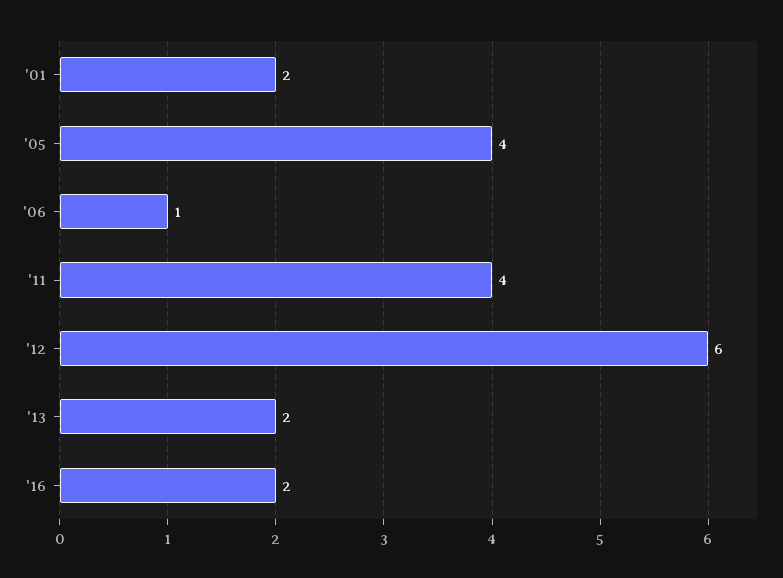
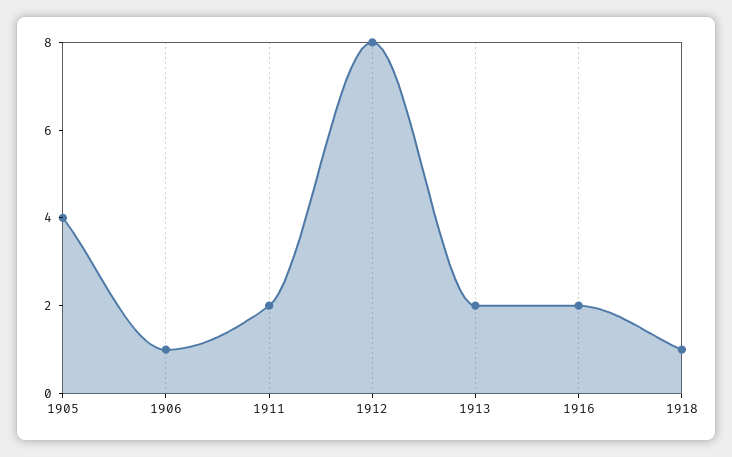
'01: 2 -> none
'11: 4 -> 2
'12: 6 -> 8
1918: none -> 1

